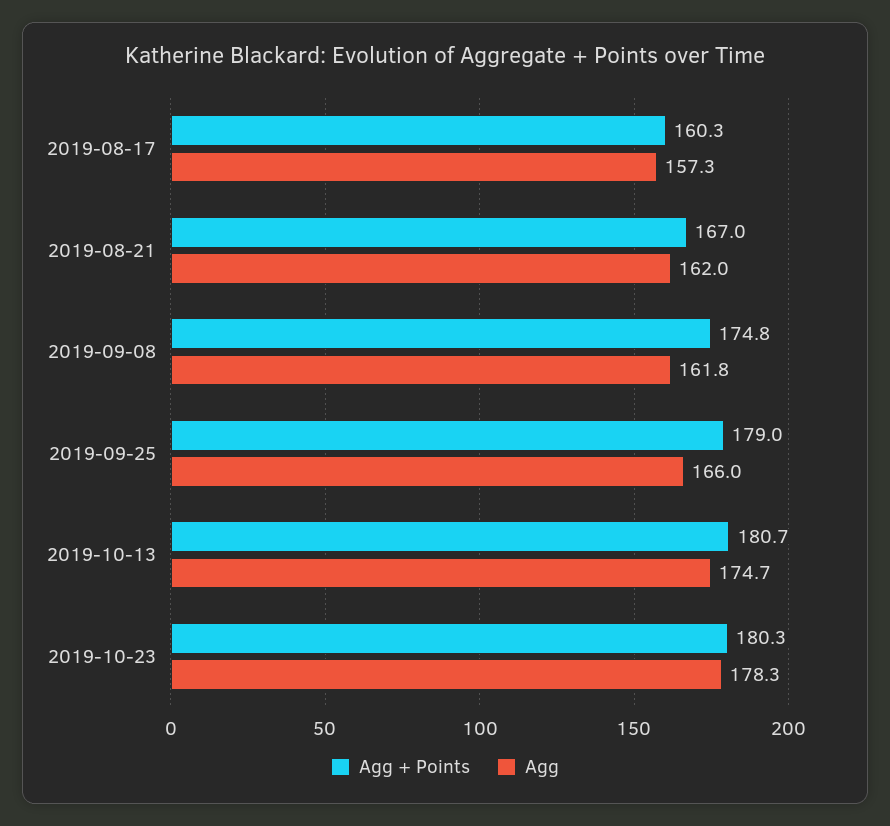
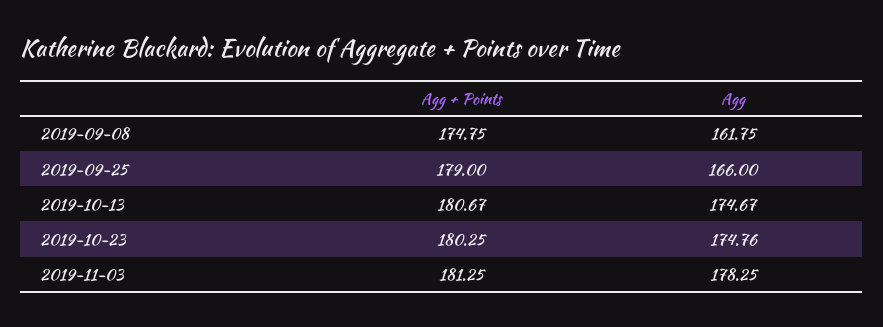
Agg + Points, 2019-08-17: 160.3 -> none
Agg, 2019-08-17: 157.3 -> none
Agg + Points, 2019-08-21: 167 -> none
Agg, 2019-08-21: 162 -> none
Agg, 2019-10-23: 178.3 -> 174.76
Agg + Points, 2019-11-03: none -> 181.25
Agg, 2019-11-03: none -> 178.25

